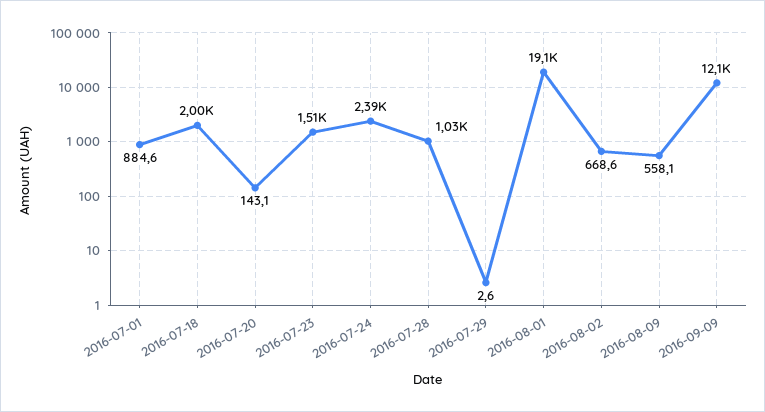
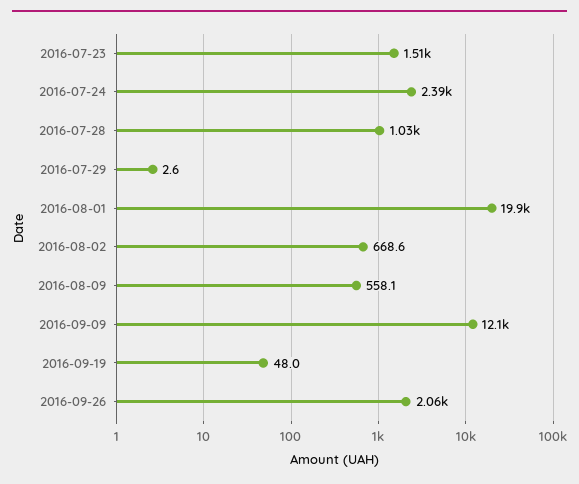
2016-07-01: 884.6 -> none
2016-07-18: 2000 -> none
2016-07-20: 143.1 -> none
2016-08-01: 19100 -> 19900
2016-09-19: none -> 48
2016-09-26: none -> 2060

